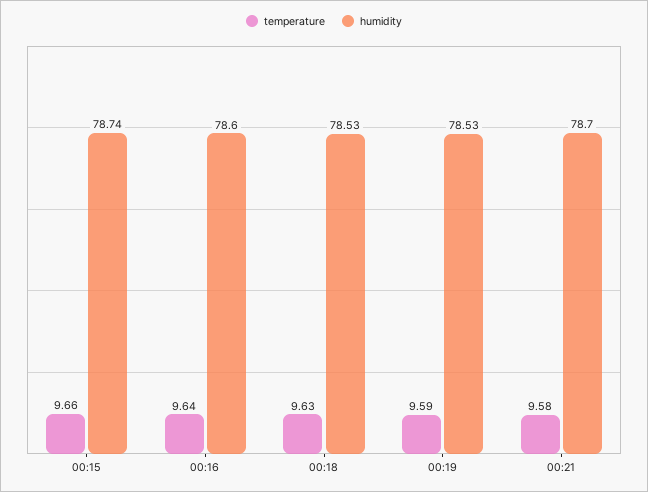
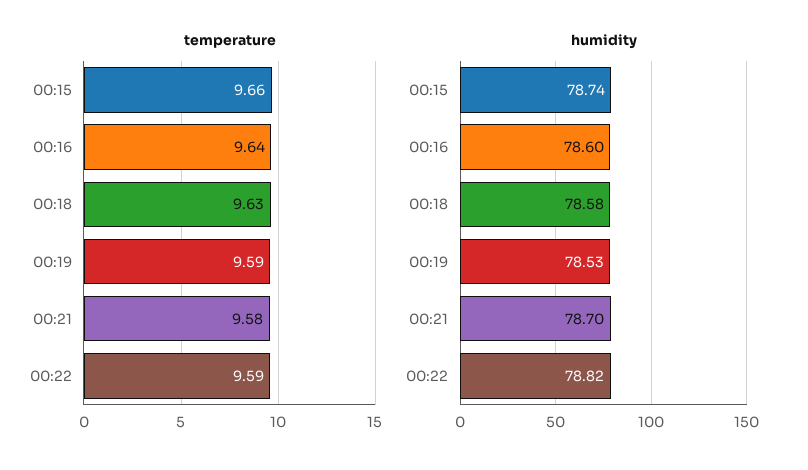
humidity, 00:18: 78.53 -> 78.58
temperature, 00:22: none -> 9.59
humidity, 00:22: none -> 78.82

